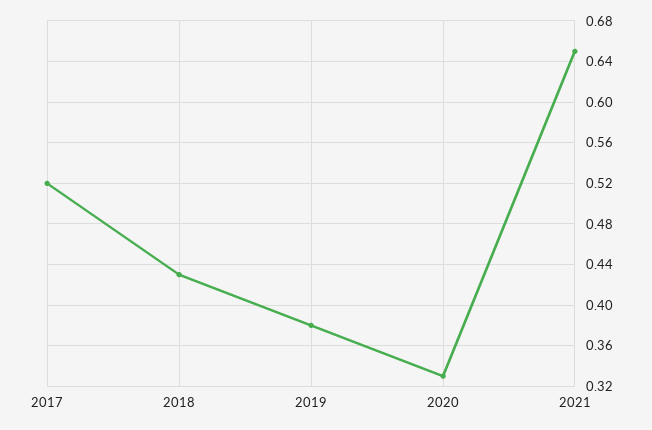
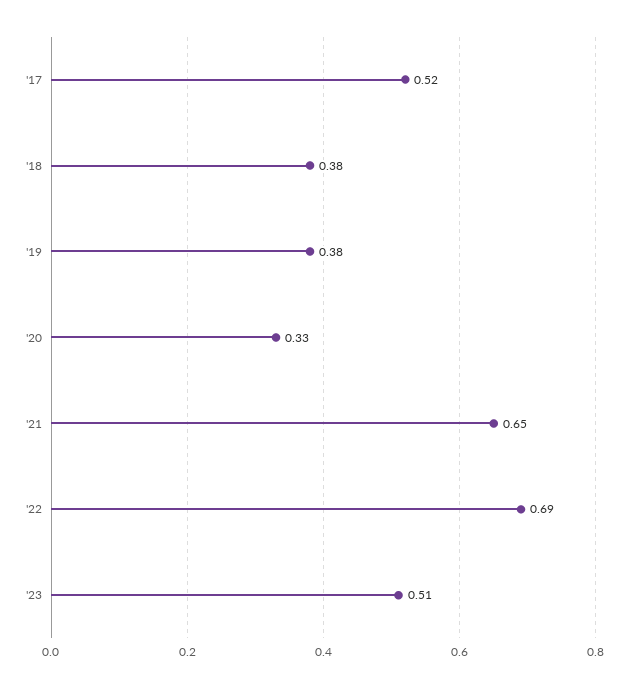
2018: 0.43 -> 0.38
'22: none -> 0.69
'23: none -> 0.51

